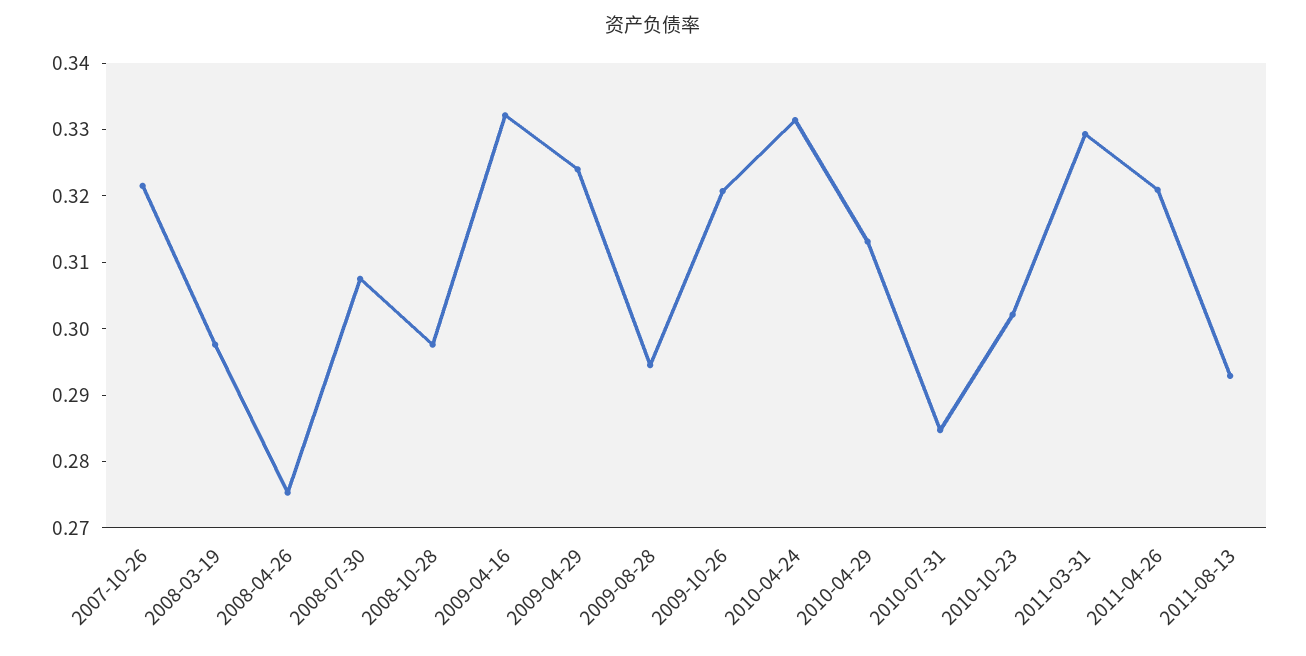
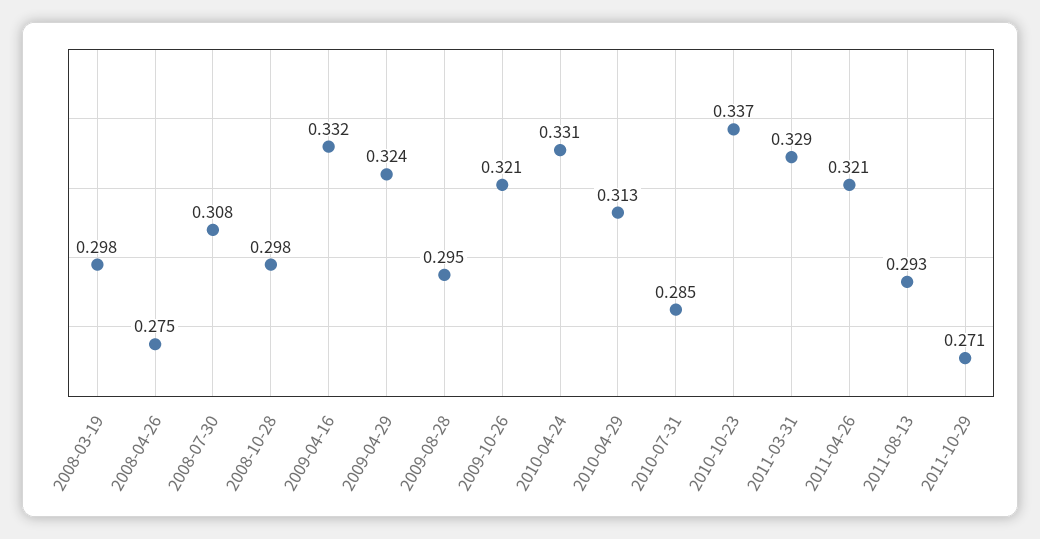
2007-10-26: 0.322 -> none
2010-10-23: 0.302 -> 0.337
2011-10-29: none -> 0.271

